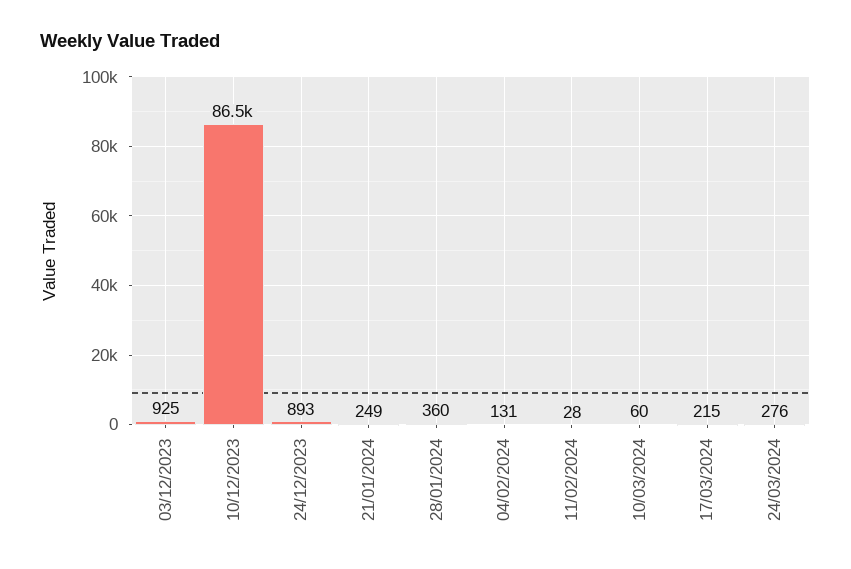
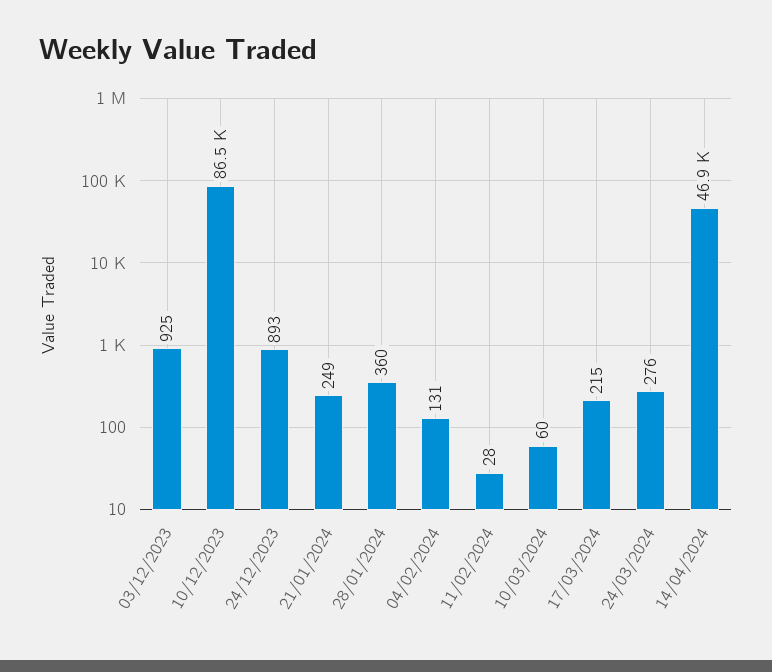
14/04/2024: none -> 46900

